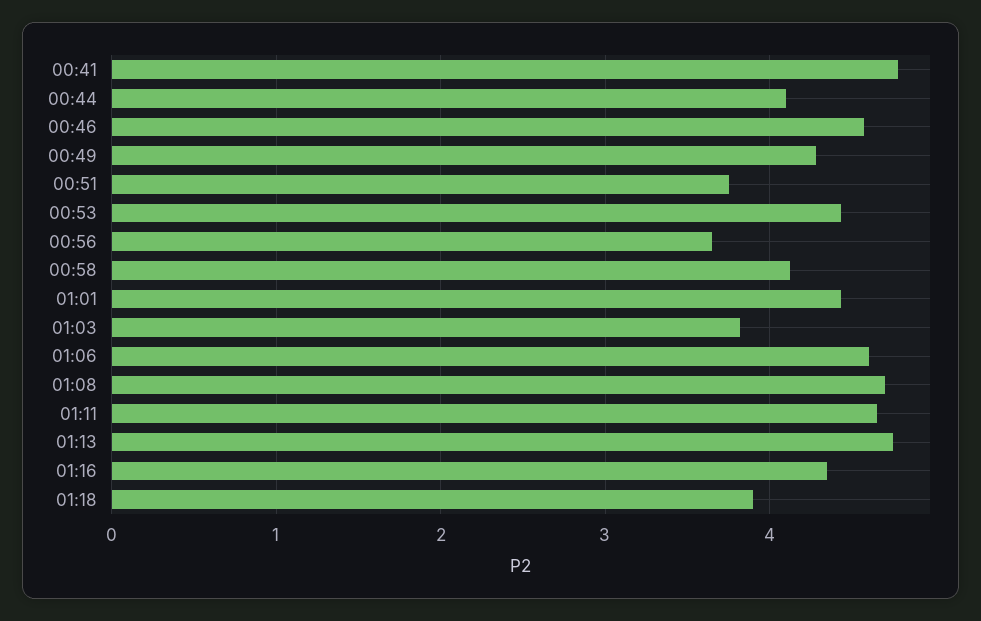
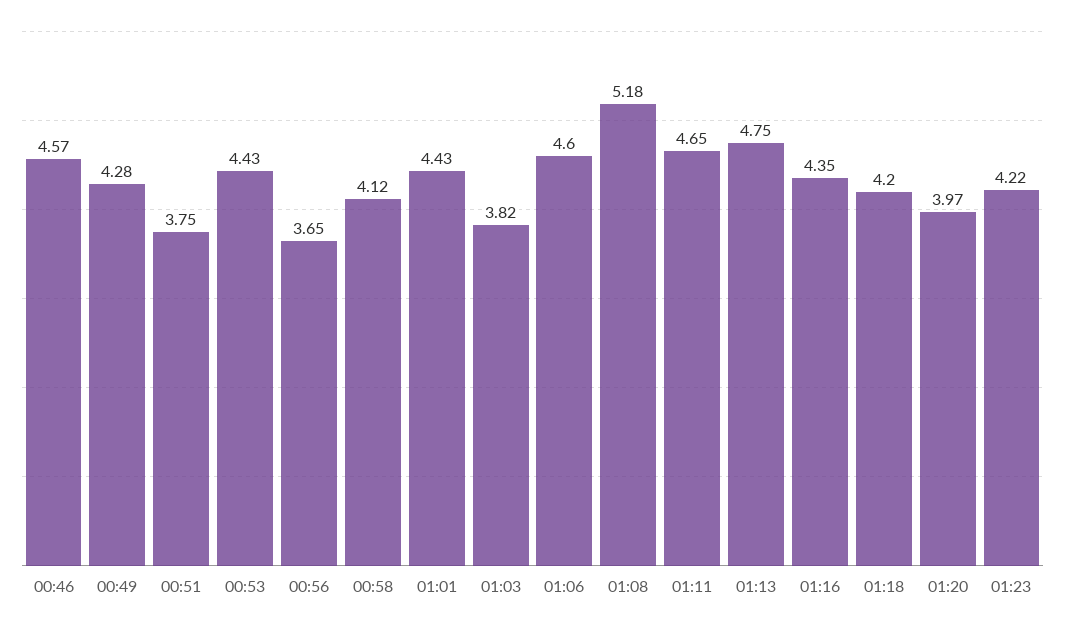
00:41: 4.8 -> none
00:44: 4.1 -> none
01:08: 4.7 -> 5.18
01:18: 3.9 -> 4.2
01:20: none -> 3.97
01:23: none -> 4.22

